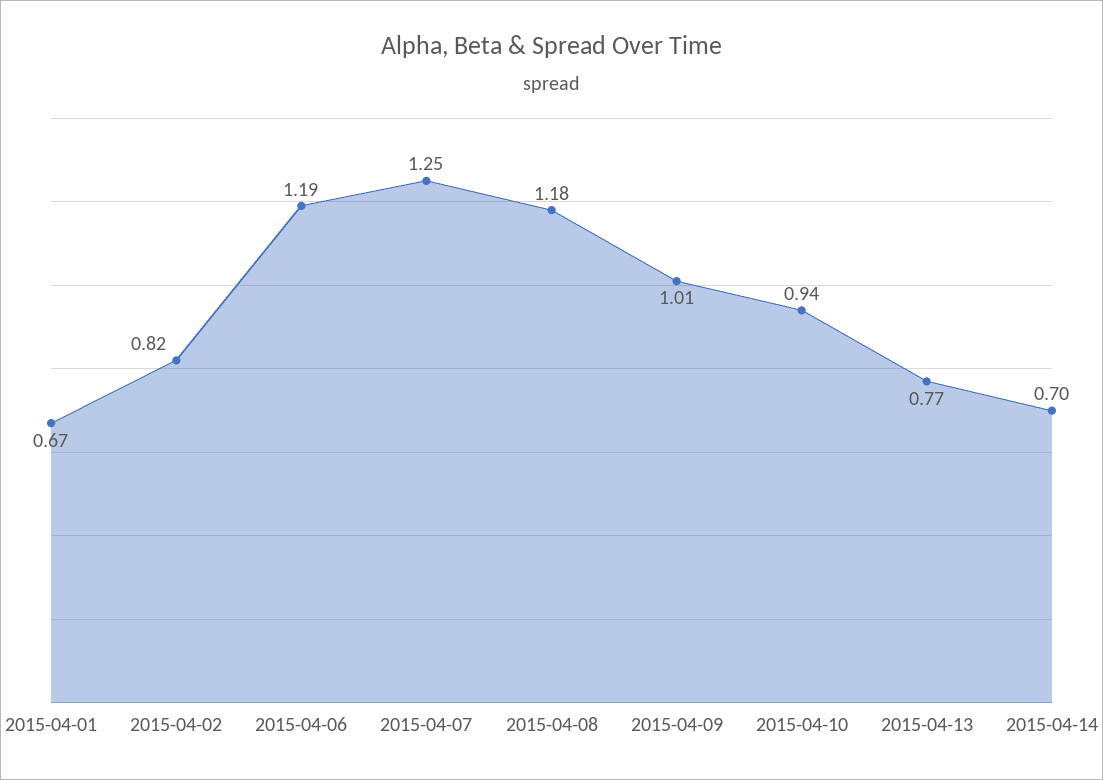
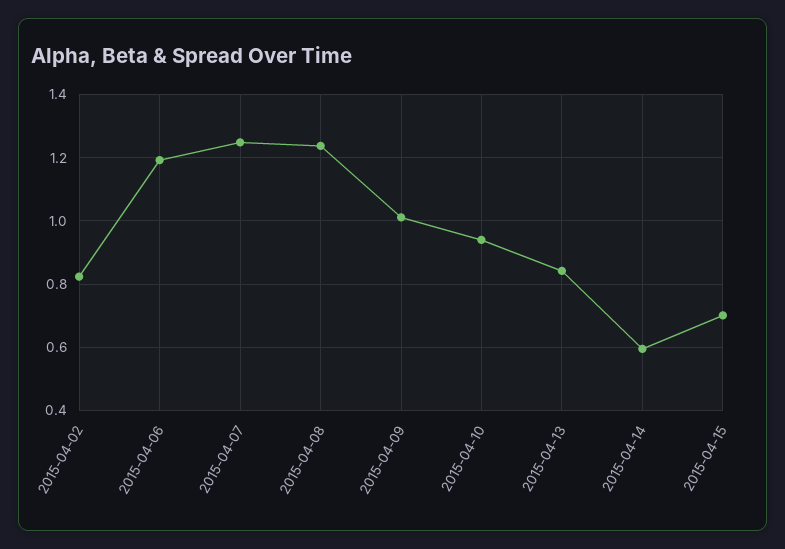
2015-04-01: 0.67 -> none
2015-04-08: 1.18 -> 1.24
2015-04-13: 0.77 -> 0.84
2015-04-14: 0.7 -> 0.6
2015-04-15: none -> 0.7

